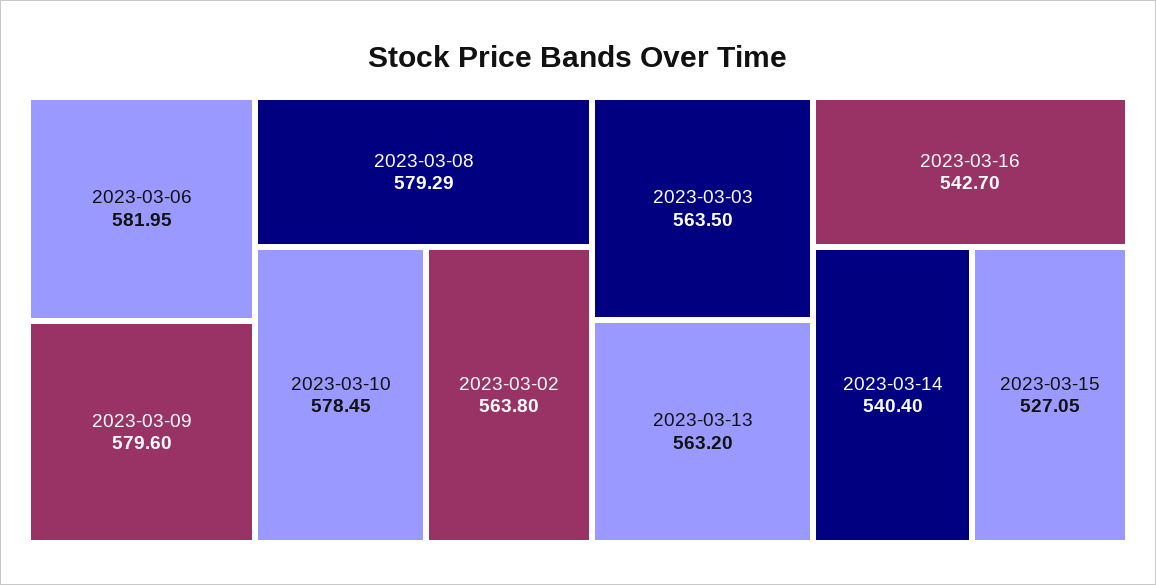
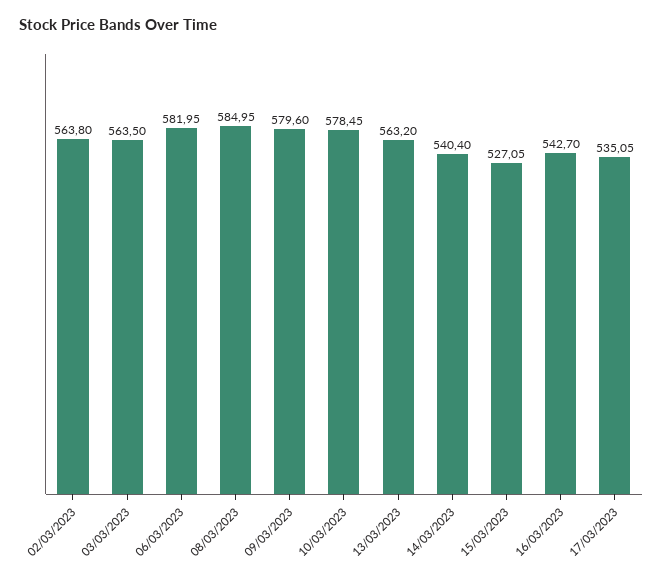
2023-03-08: 579.29 -> 584.95
17/03/2023: none -> 535.05

